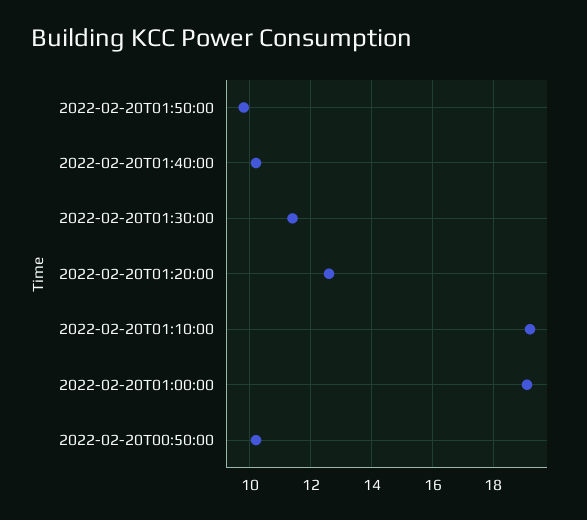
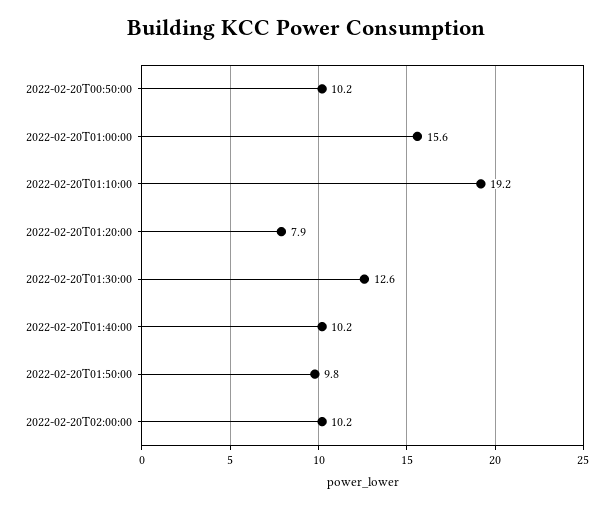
2022-02-20T01:30:00: 11.5 -> 12.6
2022-02-20T01:20:00: 12.5 -> 7.9
2022-02-20T01:00:00: 19 -> 15.6
2022-02-20T02:00:00: none -> 10.2

